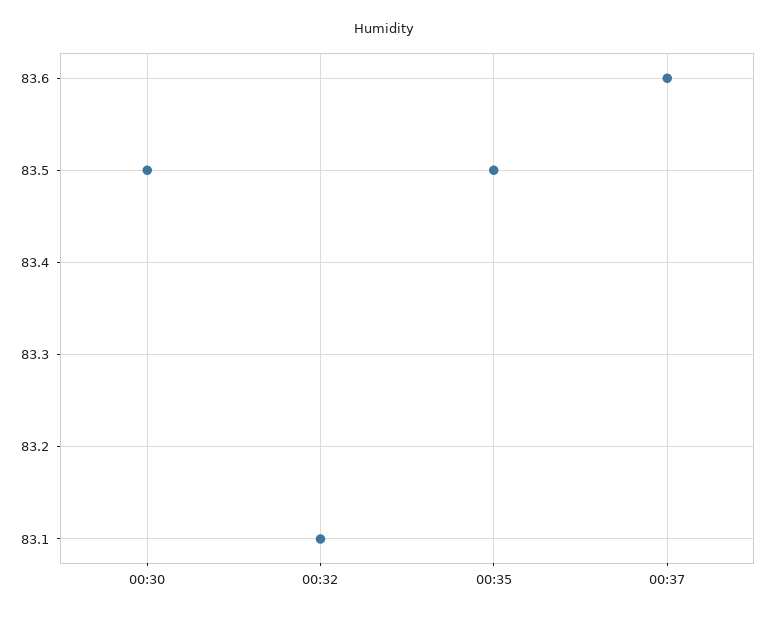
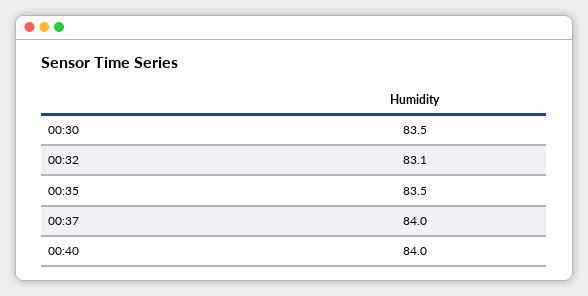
00:37: 83.6 -> 84
00:40: none -> 84

